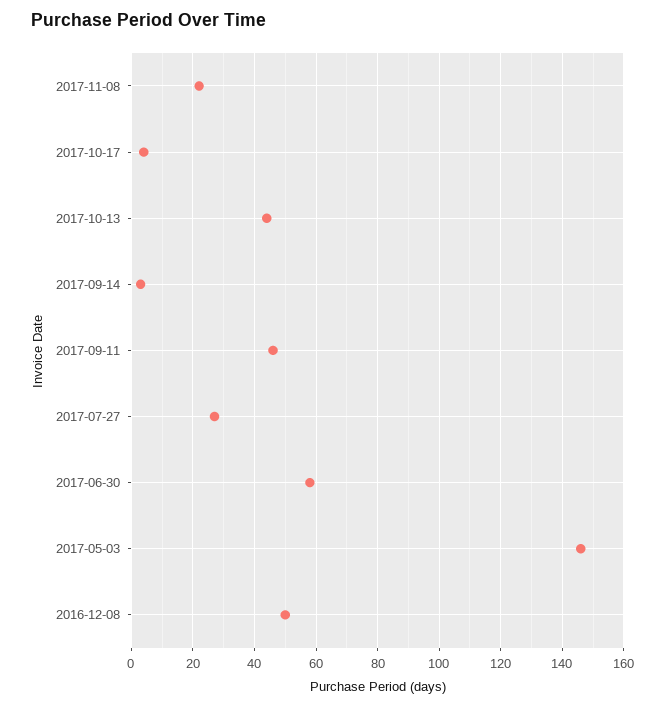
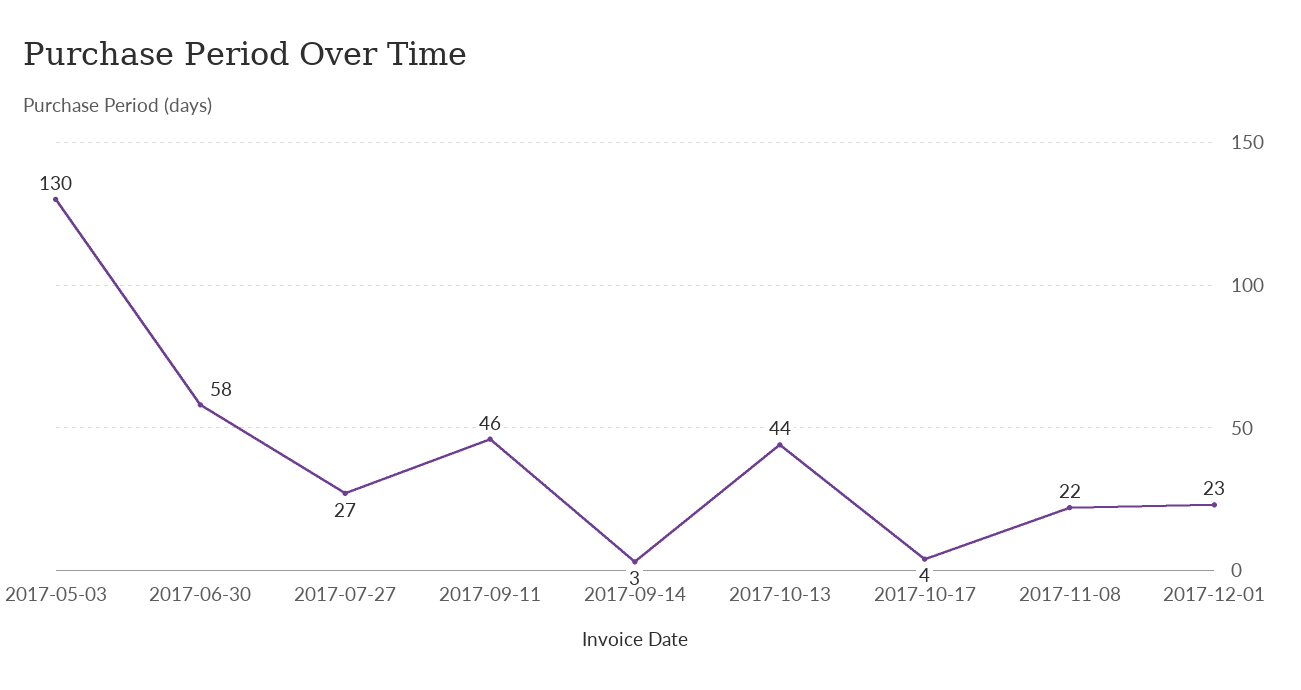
2017-05-03: 145 -> 130
2016-12-08: 50 -> none
2017-12-01: none -> 23

